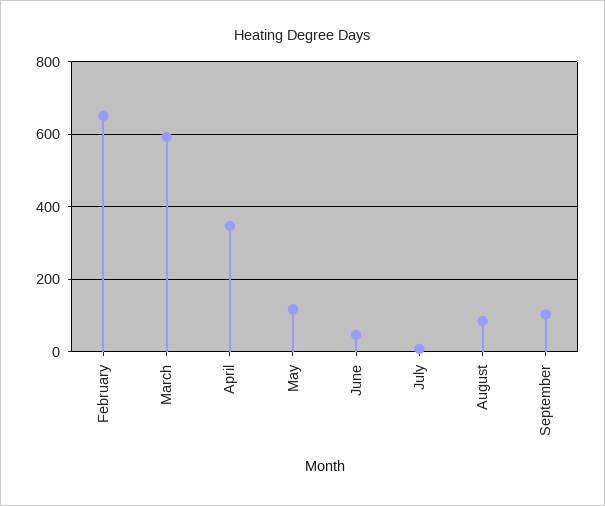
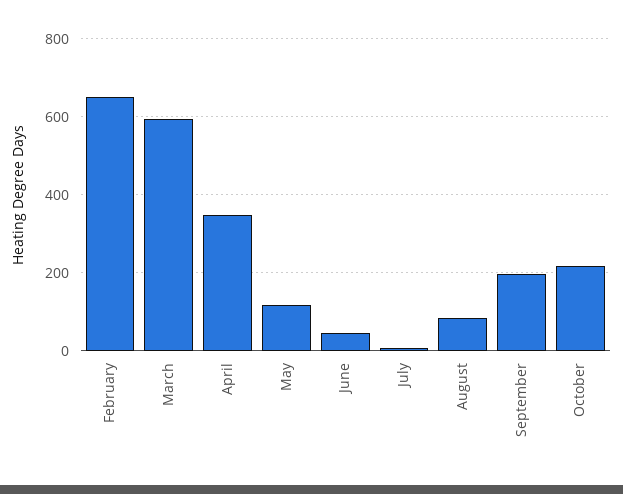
September: 100 -> 200
October: none -> 220

